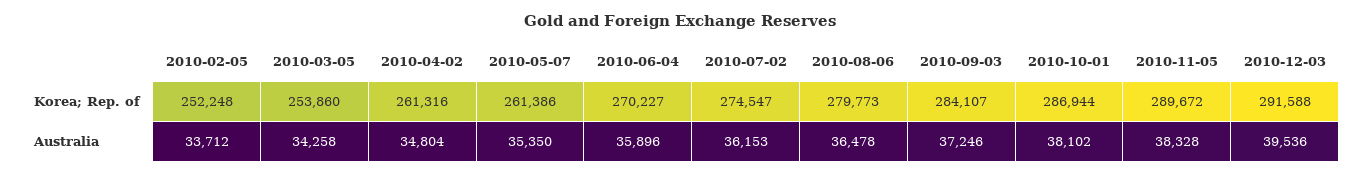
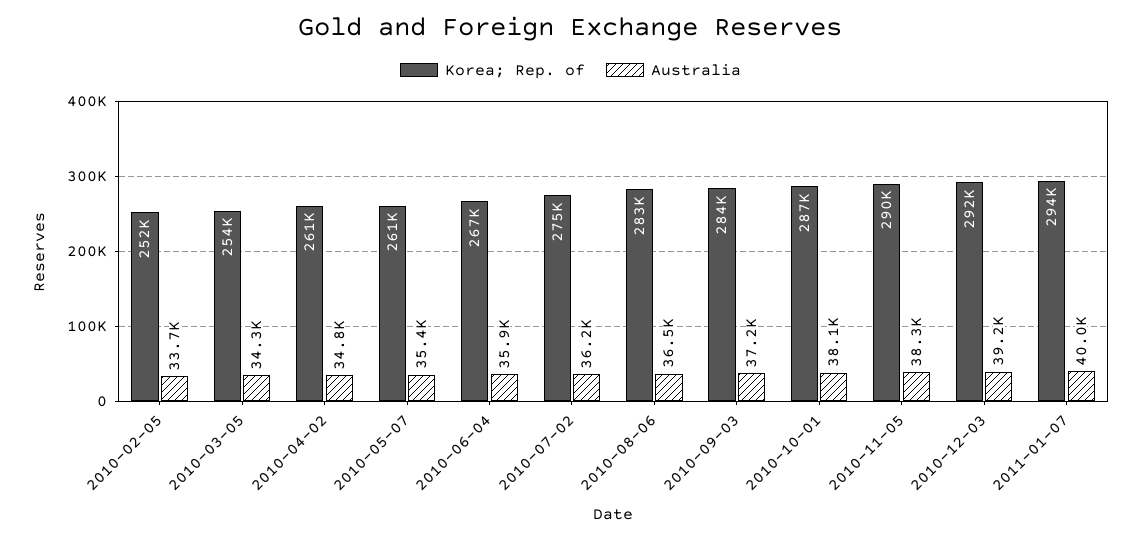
Korea; Rep. of, 2010-06-04: 270227 -> 267000
Korea; Rep. of, 2010-08-06: 279773 -> 283000
Australia, 2010-12-03: 39536 -> 39200
Korea; Rep. of, 2011-01-07: none -> 294000
Australia, 2011-01-07: none -> 40000

